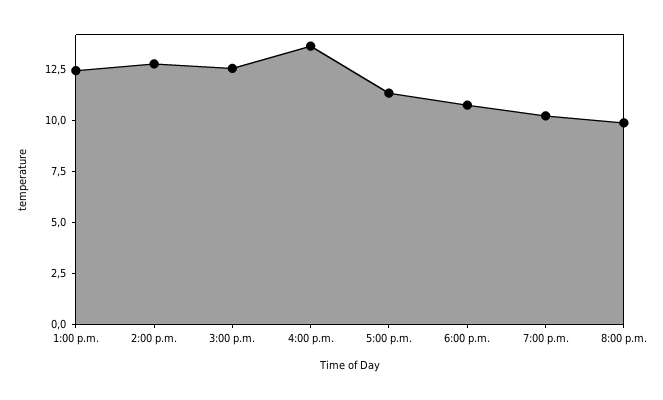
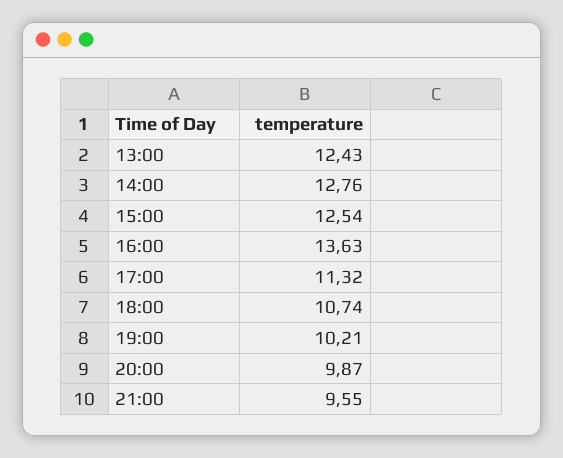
21:00: none -> 9.55

